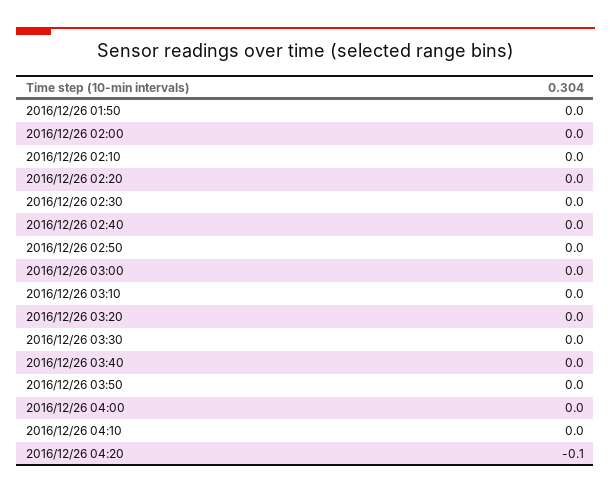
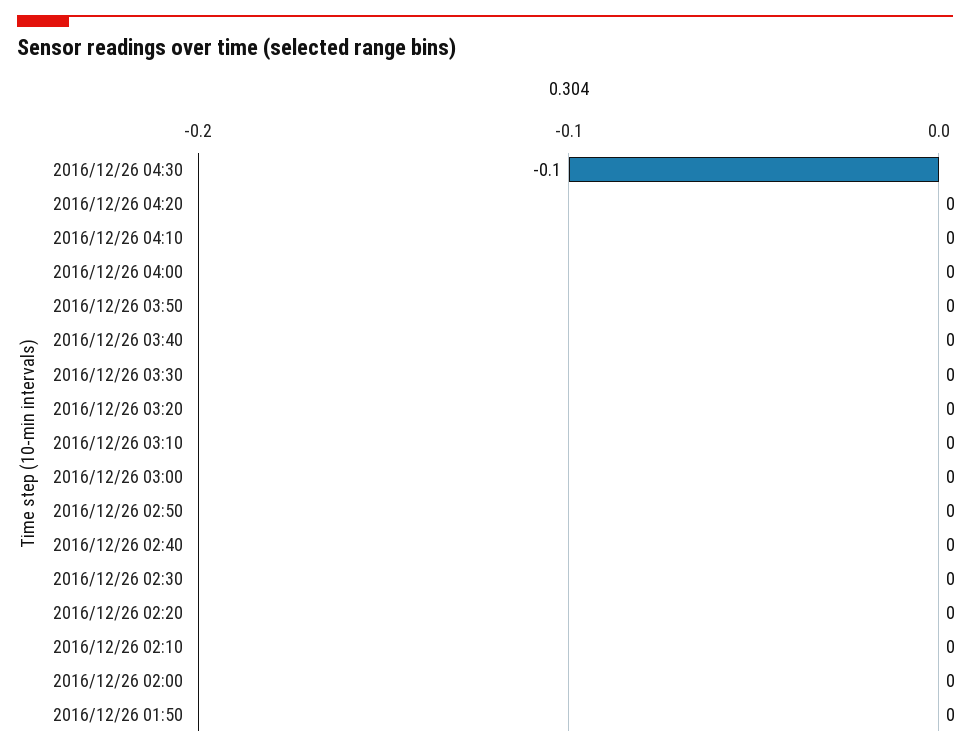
2016/12/26 04:20: -0.1 -> 0
2016/12/26 04:30: none -> -0.1

